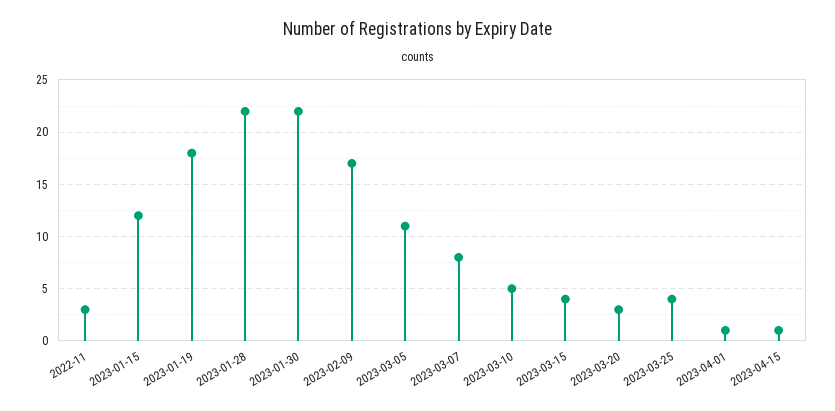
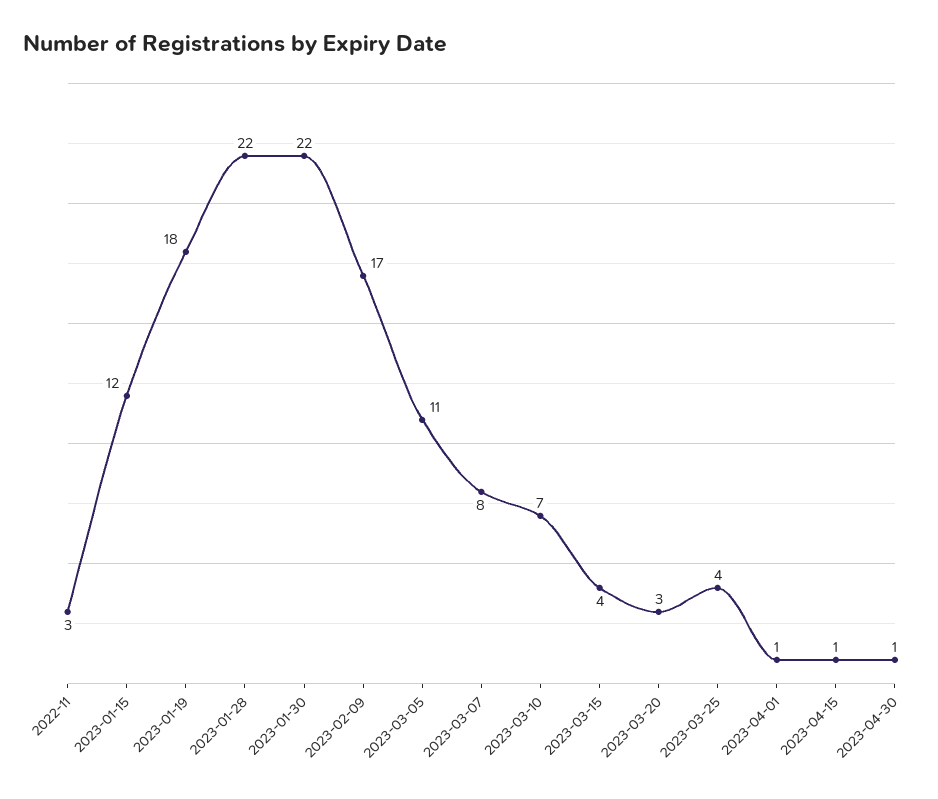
2023-03-10: 5 -> 7
2023-04-30: none -> 1

